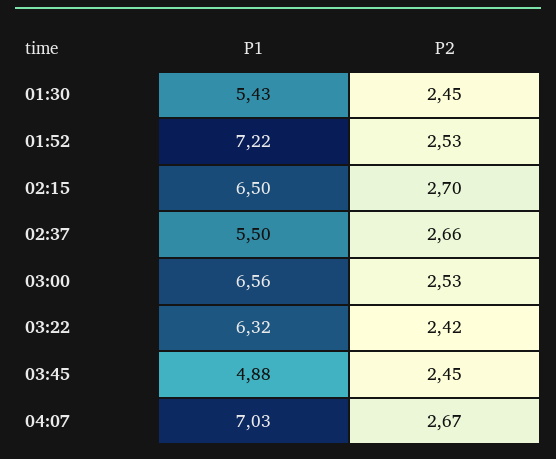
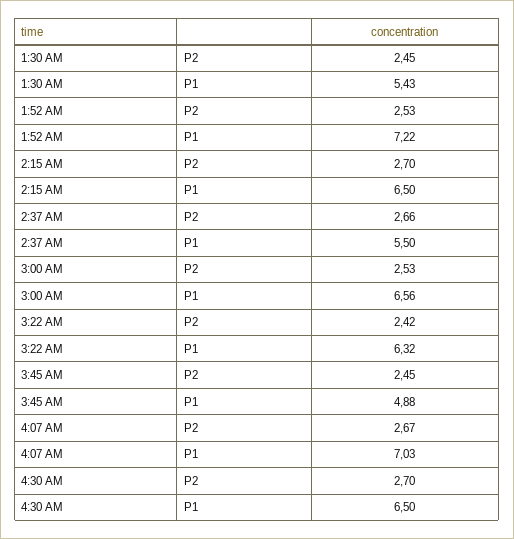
P2, 4:30 AM: none -> 2.7
P1, 4:30 AM: none -> 6.5

